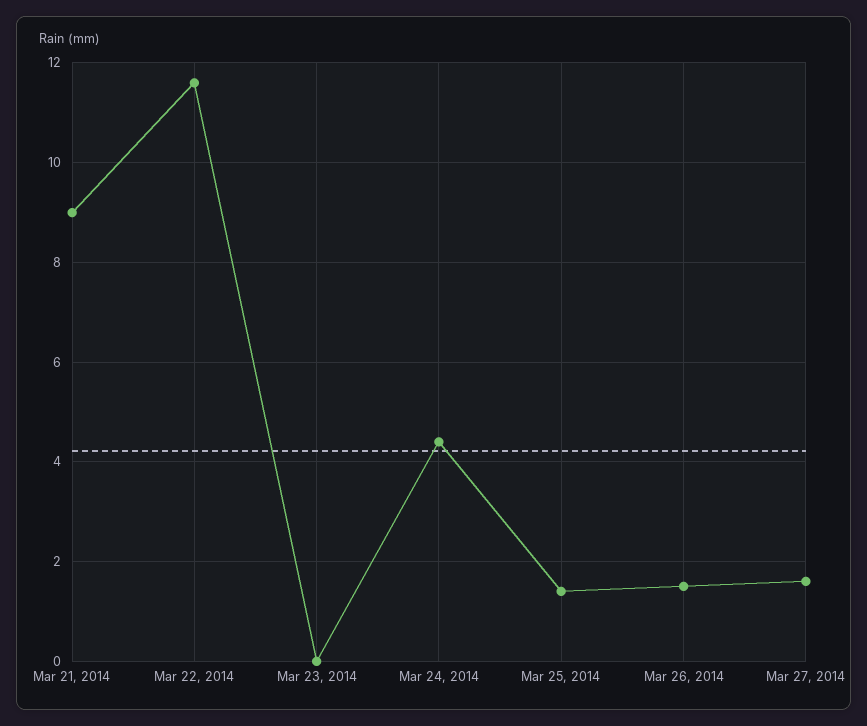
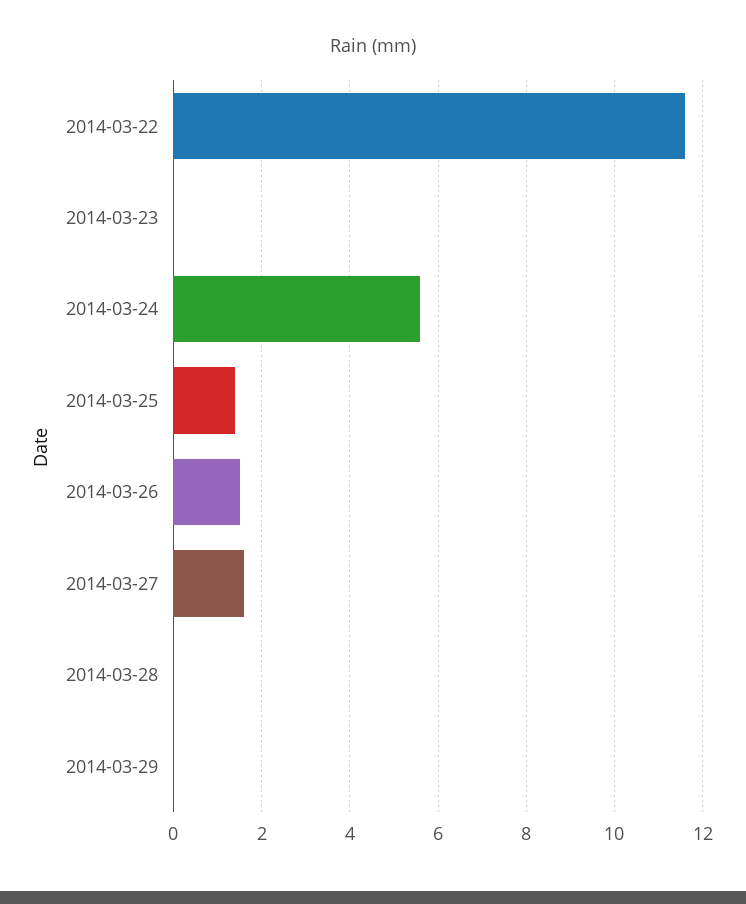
Mar 21, 2014: 9 -> none
Mar 24, 2014: 4.5 -> 5.5
2014-03-28: none -> 0
2014-03-29: none -> 0

